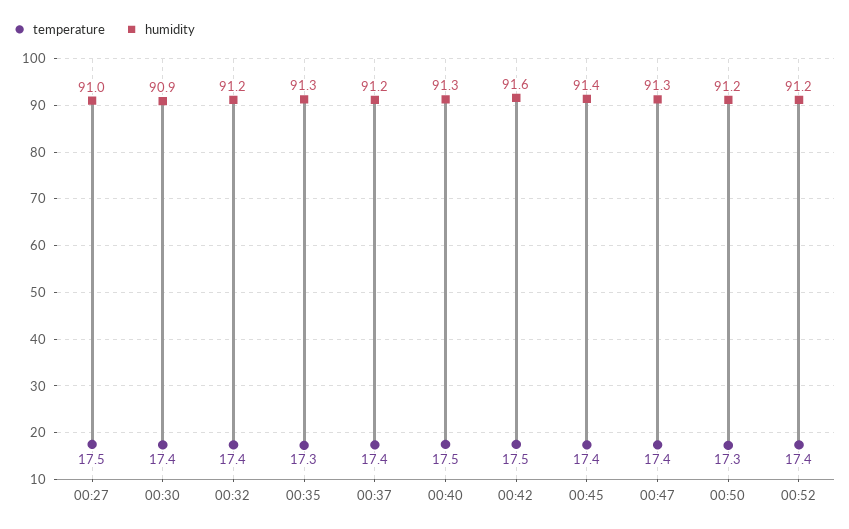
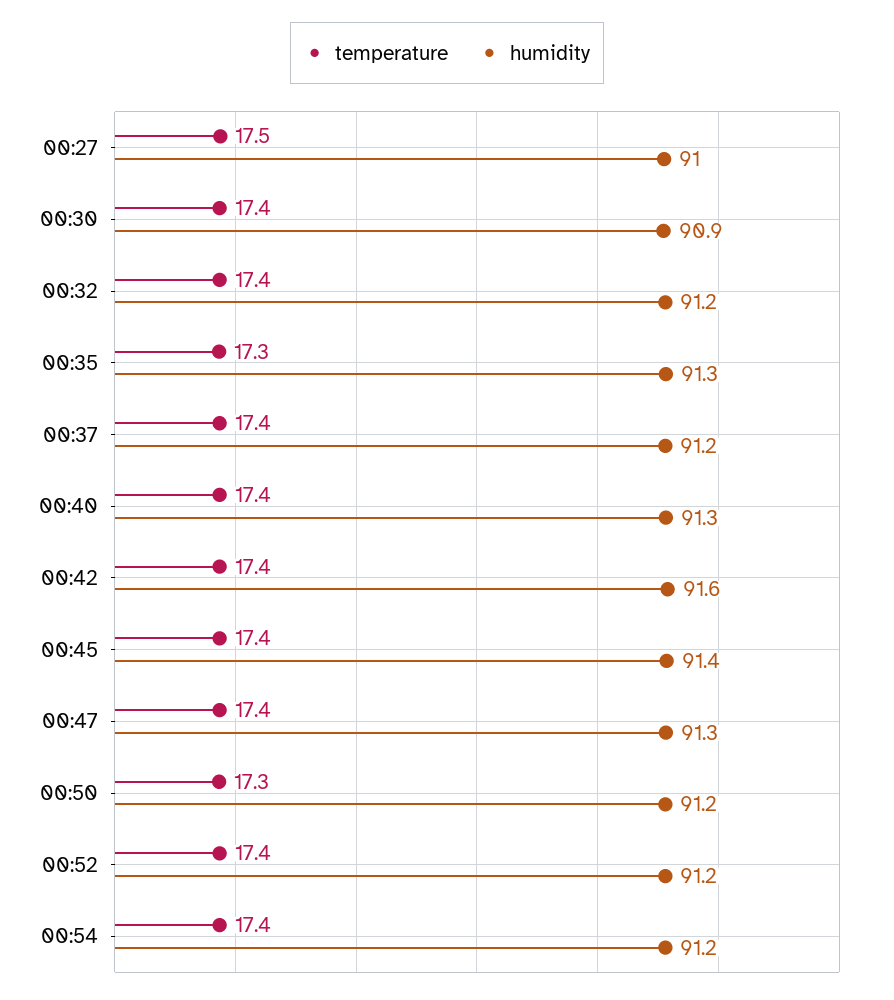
temperature, 00:40: 17.5 -> 17.4
temperature, 00:42: 17.5 -> 17.4
temperature, 00:54: none -> 17.4
humidity, 00:54: none -> 91.2

